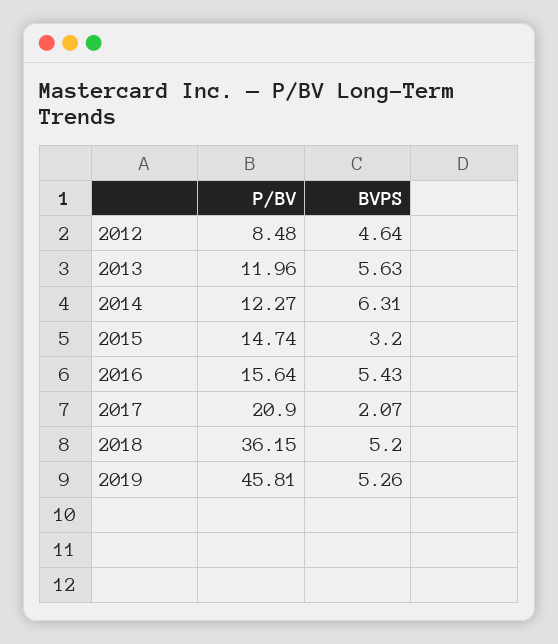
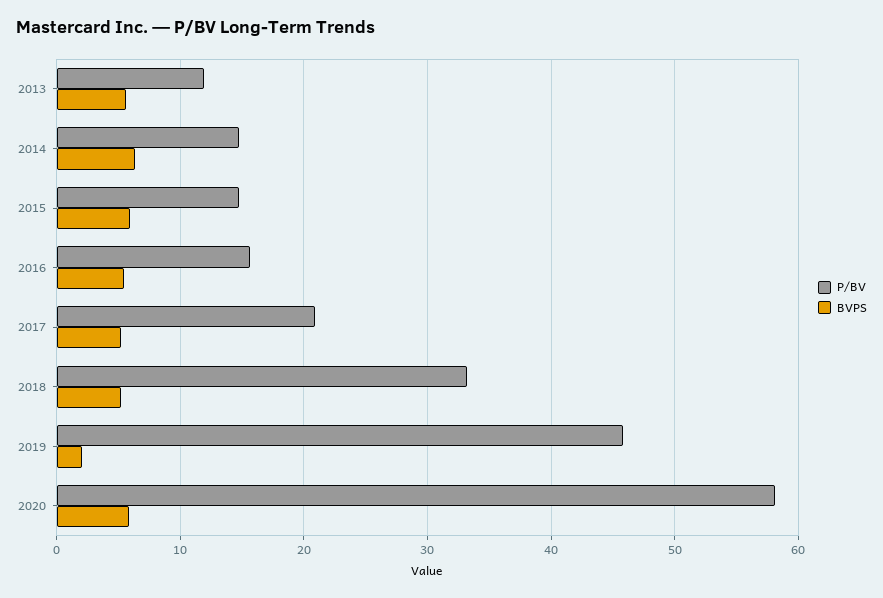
P/BV, 2012: 8.48 -> none
BVPS, 2012: 4.64 -> none
P/BV, 2014: 12.27 -> 15
BVPS, 2015: 3.2 -> 6
BVPS, 2017: 2.07 -> 5
P/BV, 2018: 36.15 -> 33
BVPS, 2019: 5.26 -> 2
P/BV, 2020: none -> 58
BVPS, 2020: none -> 6

